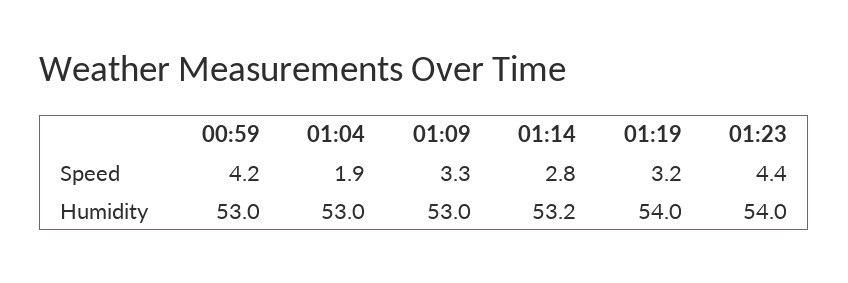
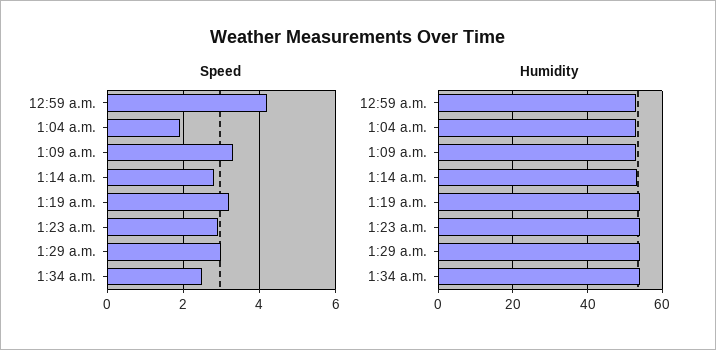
Speed, 01:23: 4.4 -> 3
Speed, 1:29 a.m.: none -> 3
Speed, 1:34 a.m.: none -> 2.5
Humidity, 1:29 a.m.: none -> 54
Humidity, 1:34 a.m.: none -> 54

